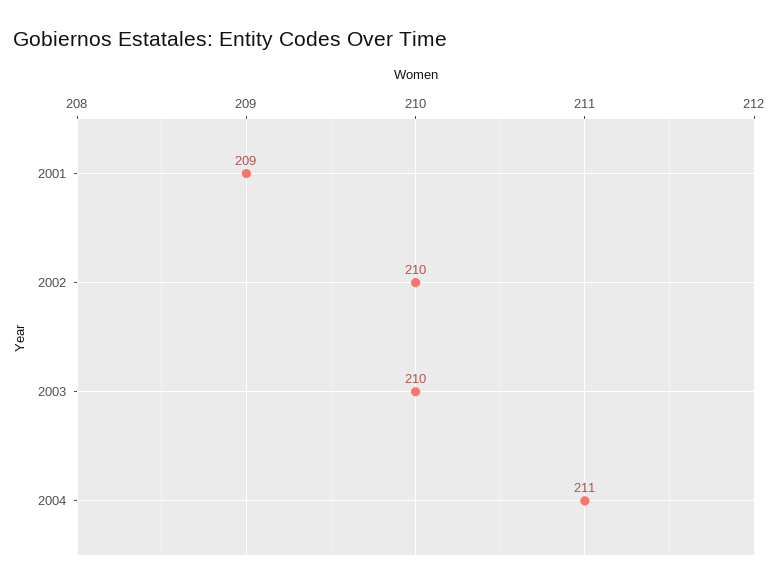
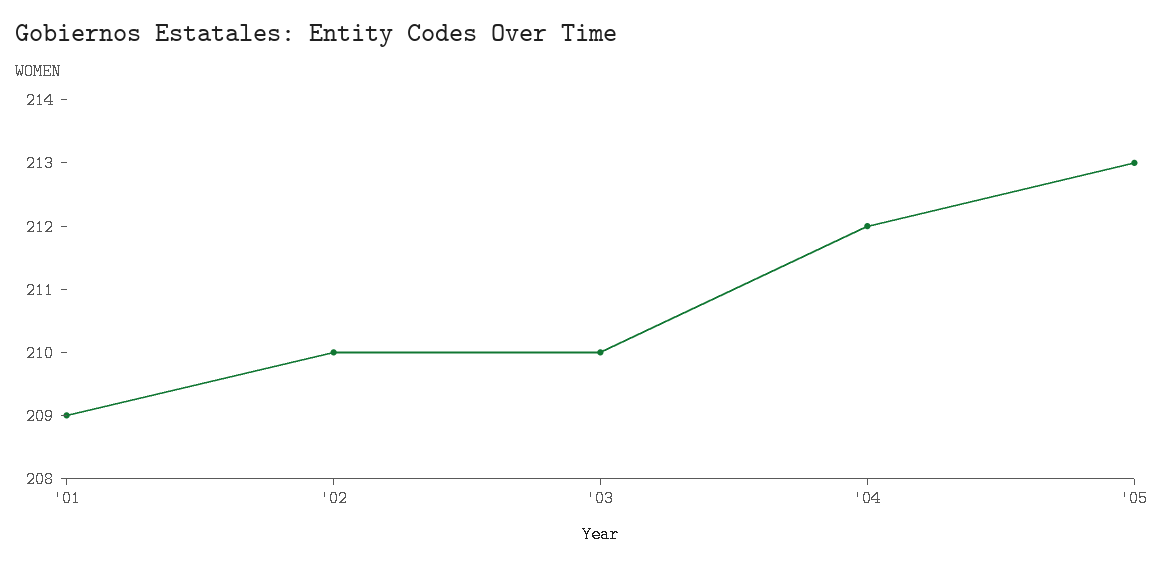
2004: 211 -> 212
'05: none -> 213

